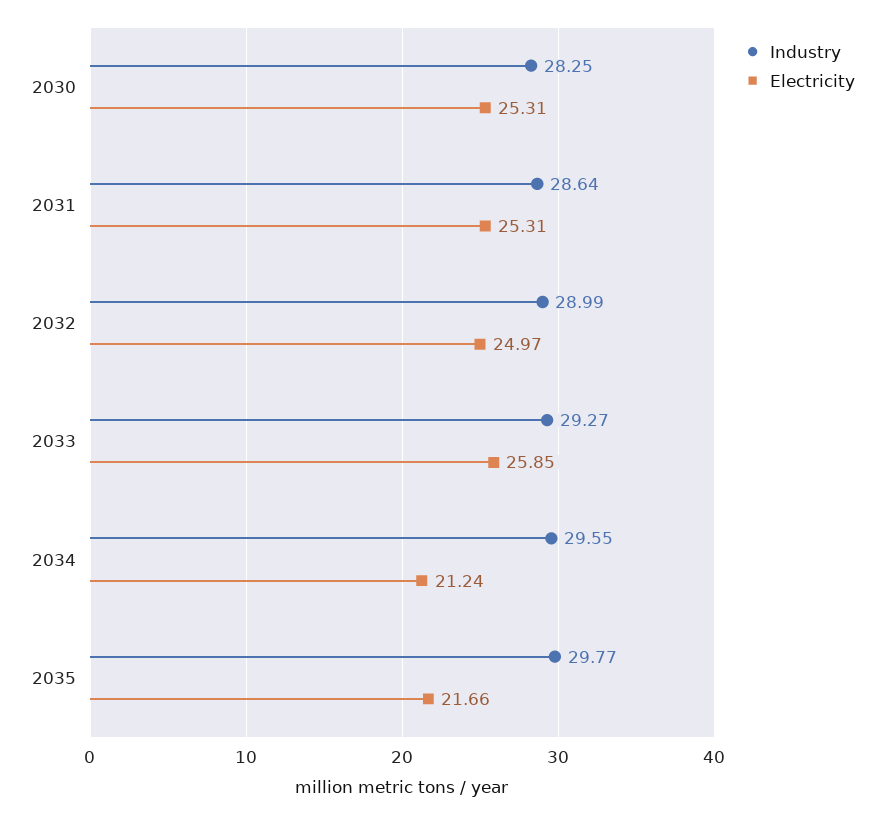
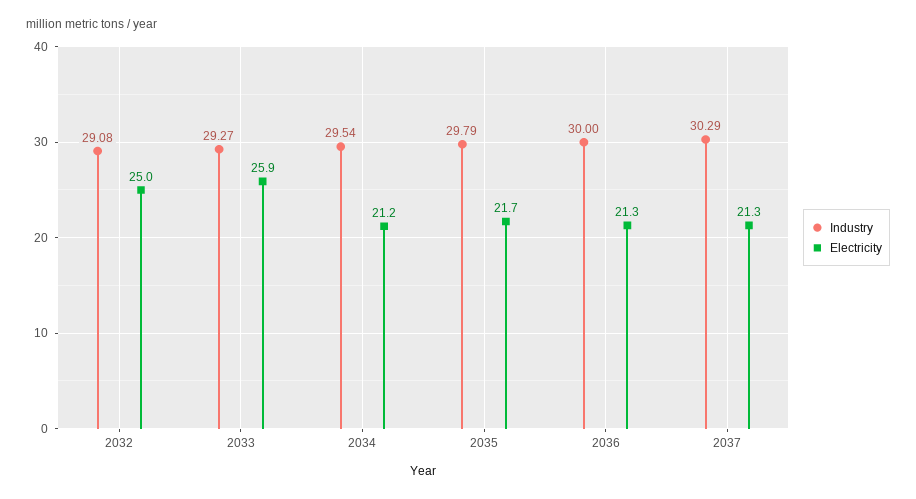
Industry, 2030: 28.25 -> none
Electricity, 2030: 25.31 -> none
Industry, 2031: 28.64 -> none
Electricity, 2031: 25.31 -> none
Industry, 2032: 28.99 -> 29.08
Industry, 2034: 29.55 -> 29.54
Industry, 2035: 29.77 -> 29.79
Industry, 2036: none -> 30
Electricity, 2036: none -> 21.3
Industry, 2037: none -> 30.29
Electricity, 2037: none -> 21.3

